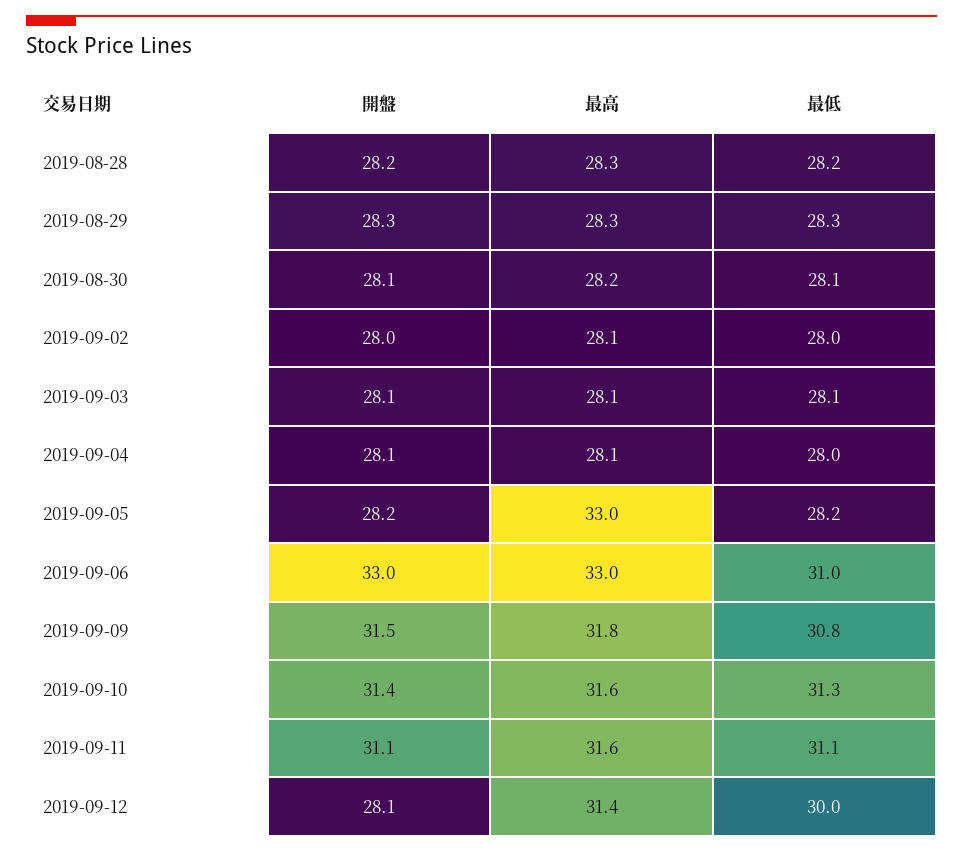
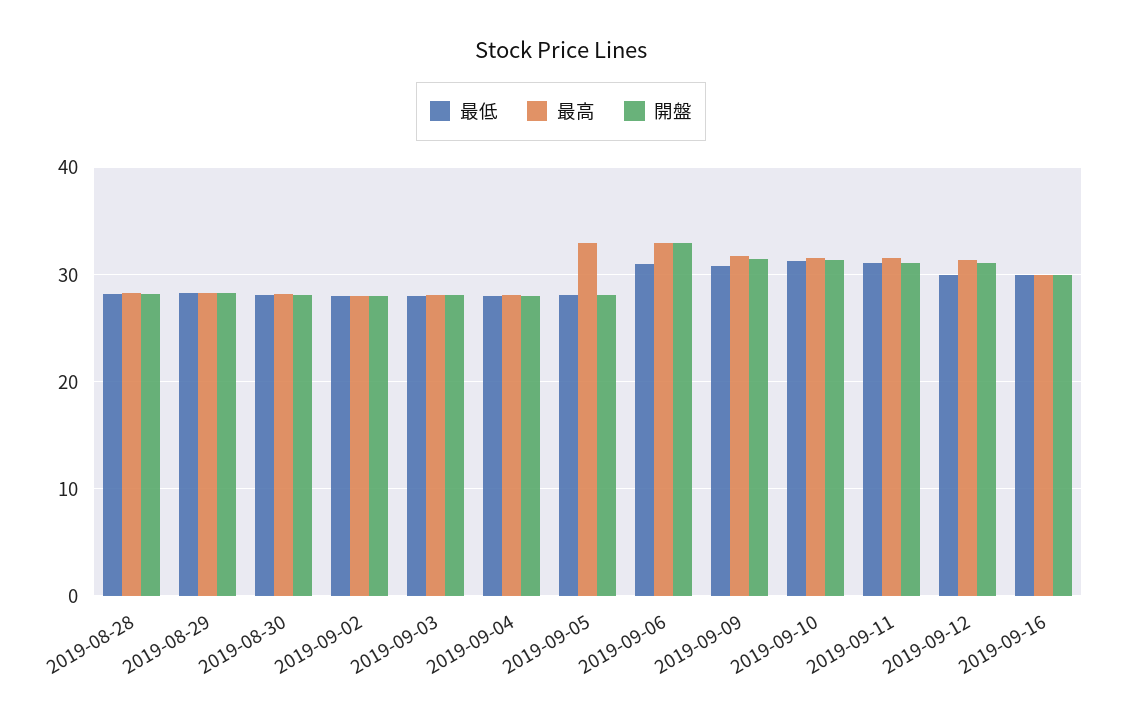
開盤, 2019-09-12: 28.1 -> 31
最低, 2019-09-16: none -> 30
最高, 2019-09-16: none -> 30
開盤, 2019-09-16: none -> 30

